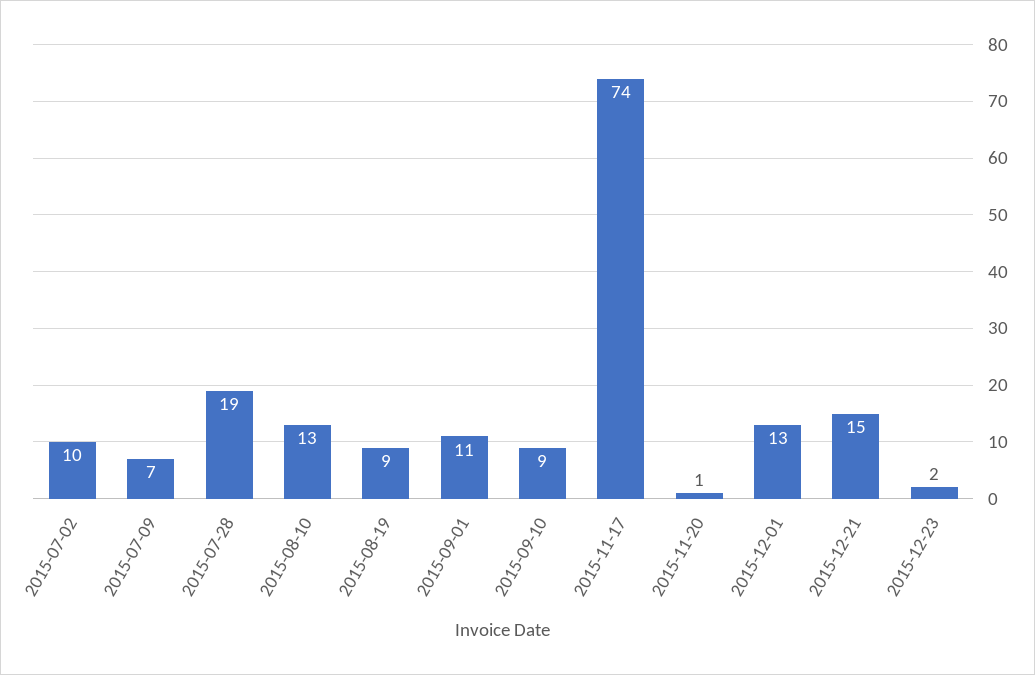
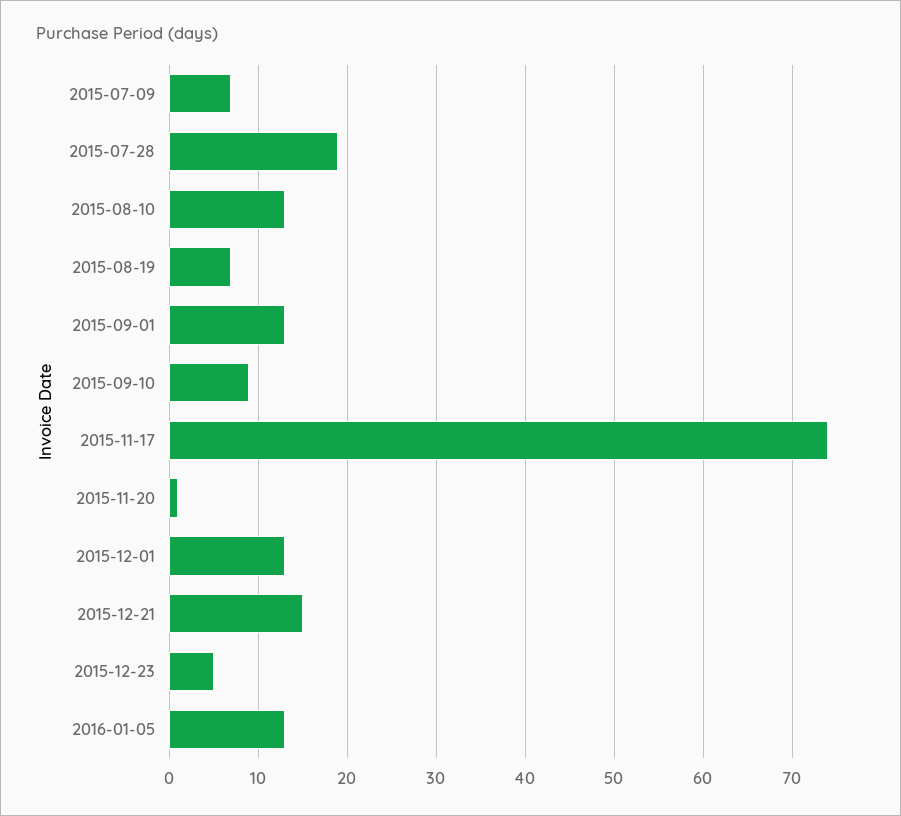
2015-07-02: 10 -> none
2015-08-19: 9 -> 7
2015-09-01: 11 -> 13
2015-12-23: 2 -> 5
2016-01-05: none -> 13

